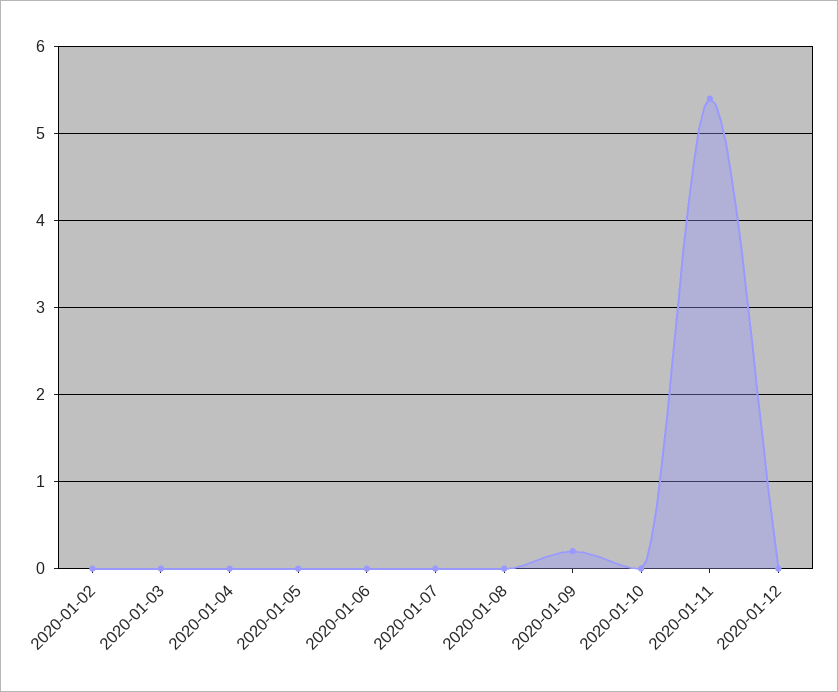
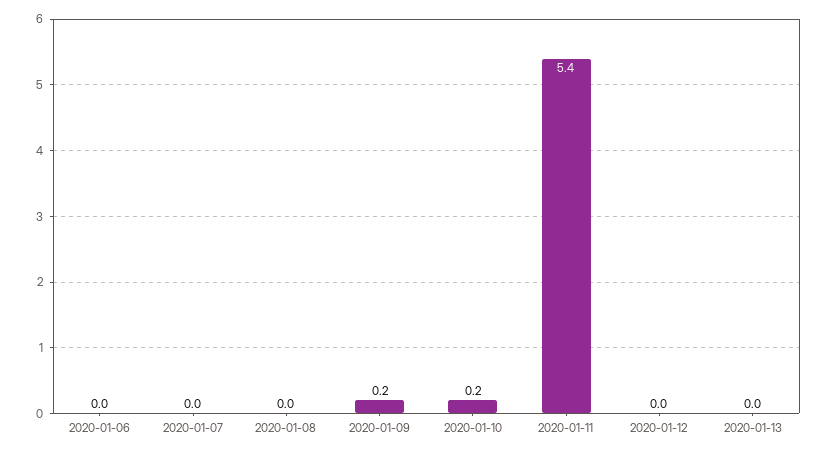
2020-01-02: 0 -> none
2020-01-03: 0 -> none
2020-01-04: 0 -> none
2020-01-05: 0 -> none
2020-01-10: 0 -> 0.2
2020-01-13: none -> 0

